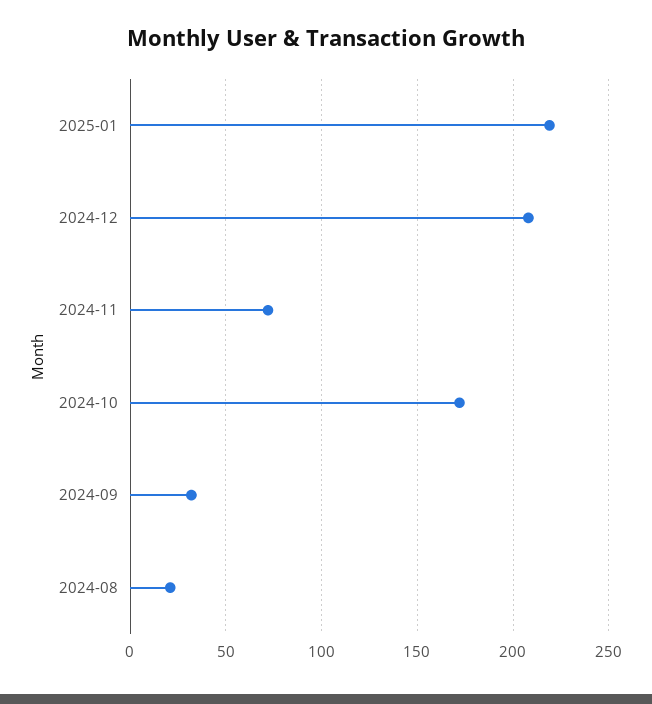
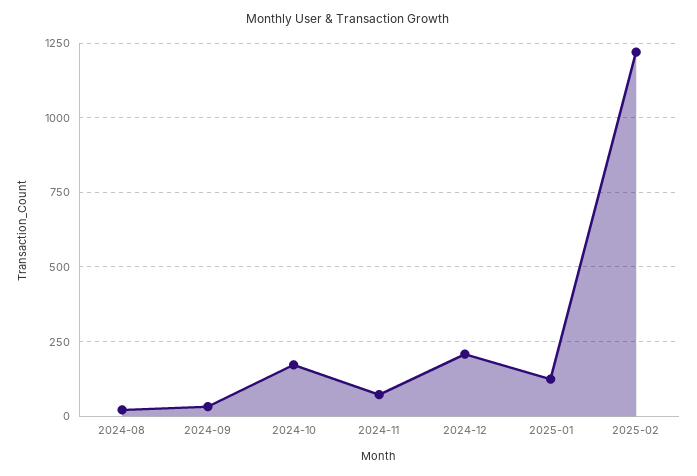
2025-01: 220 -> 125
2025-02: none -> 1225

